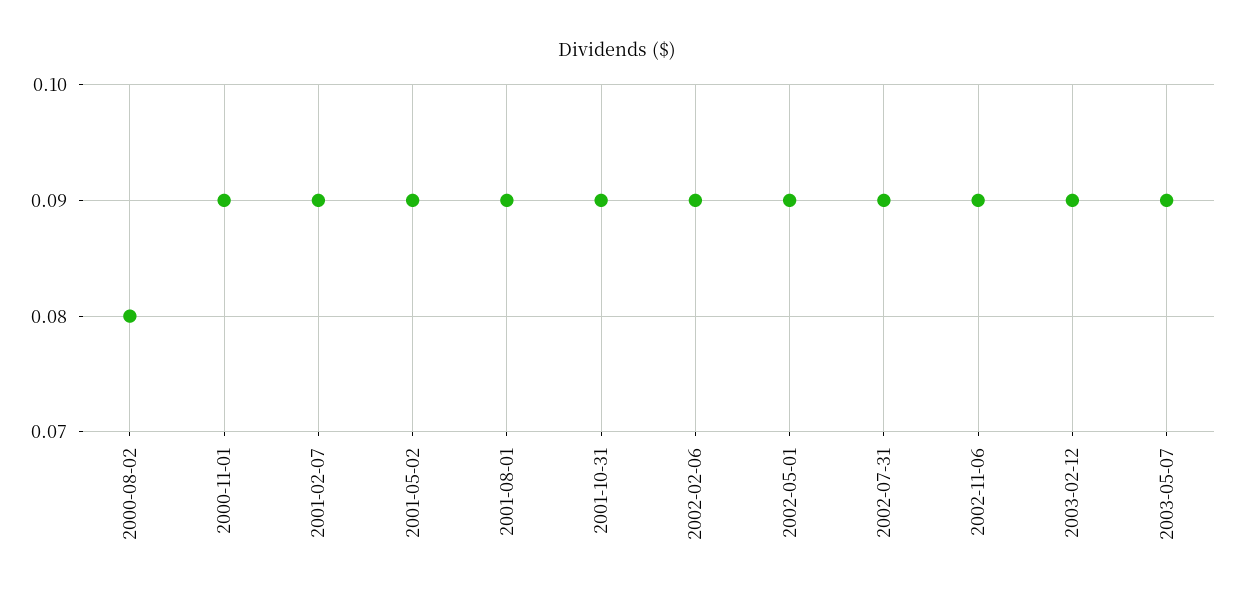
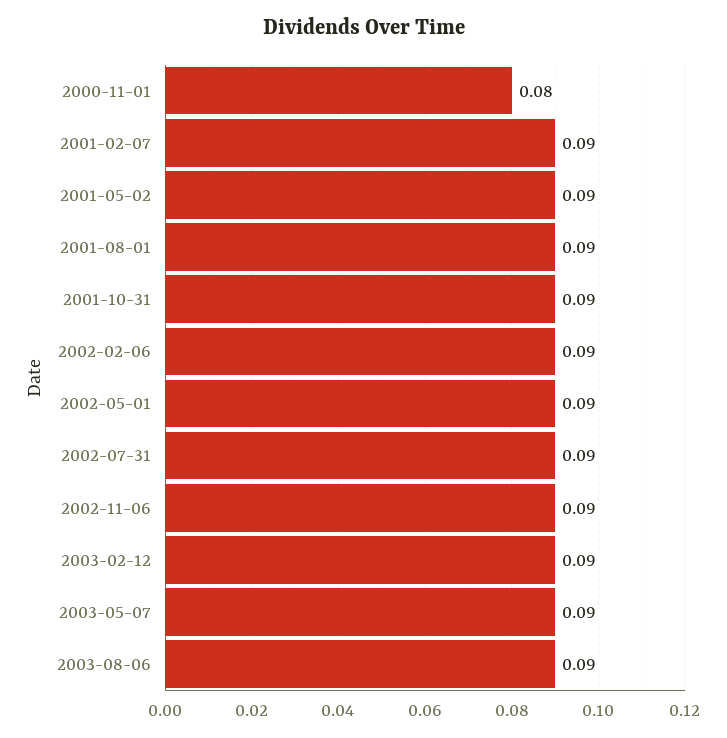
2000-08-02: 0.08 -> none
2000-11-01: 0.09 -> 0.08
2003-08-06: none -> 0.09

